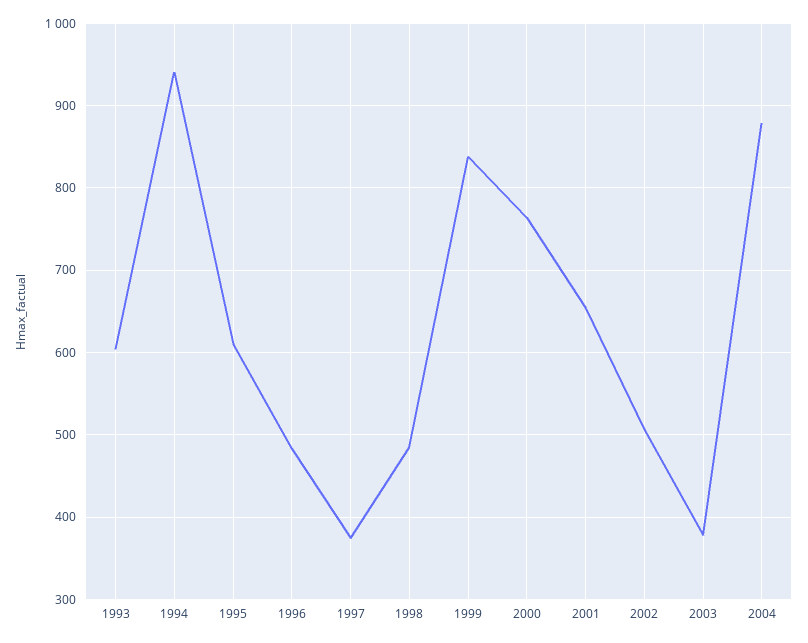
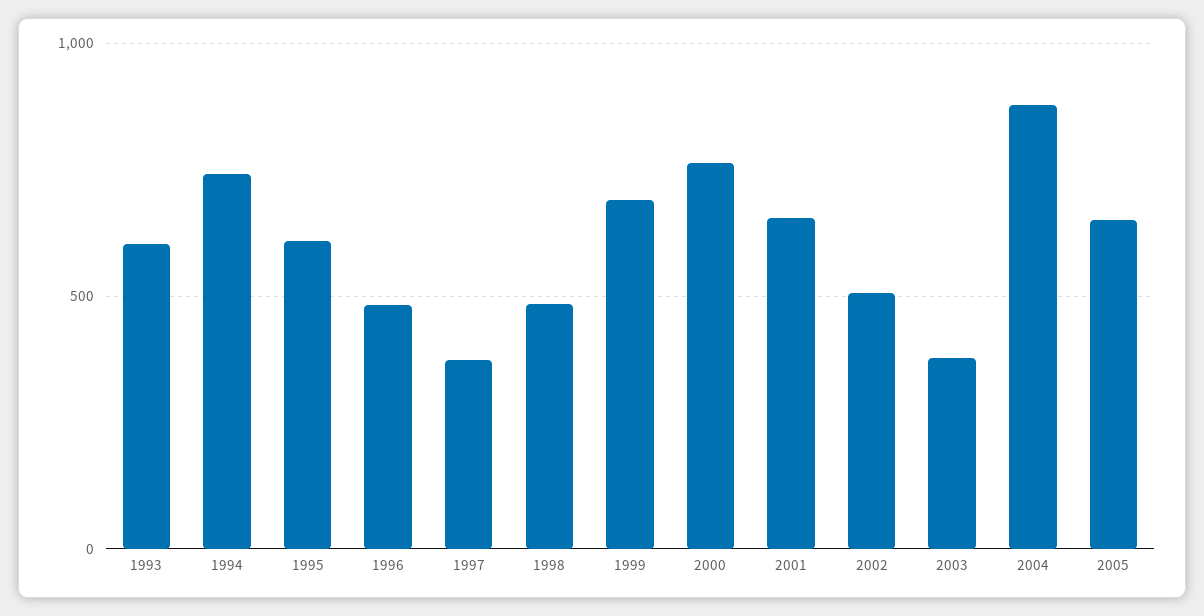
1994: 940 -> 750
1999: 840 -> 700
2005: none -> 650

